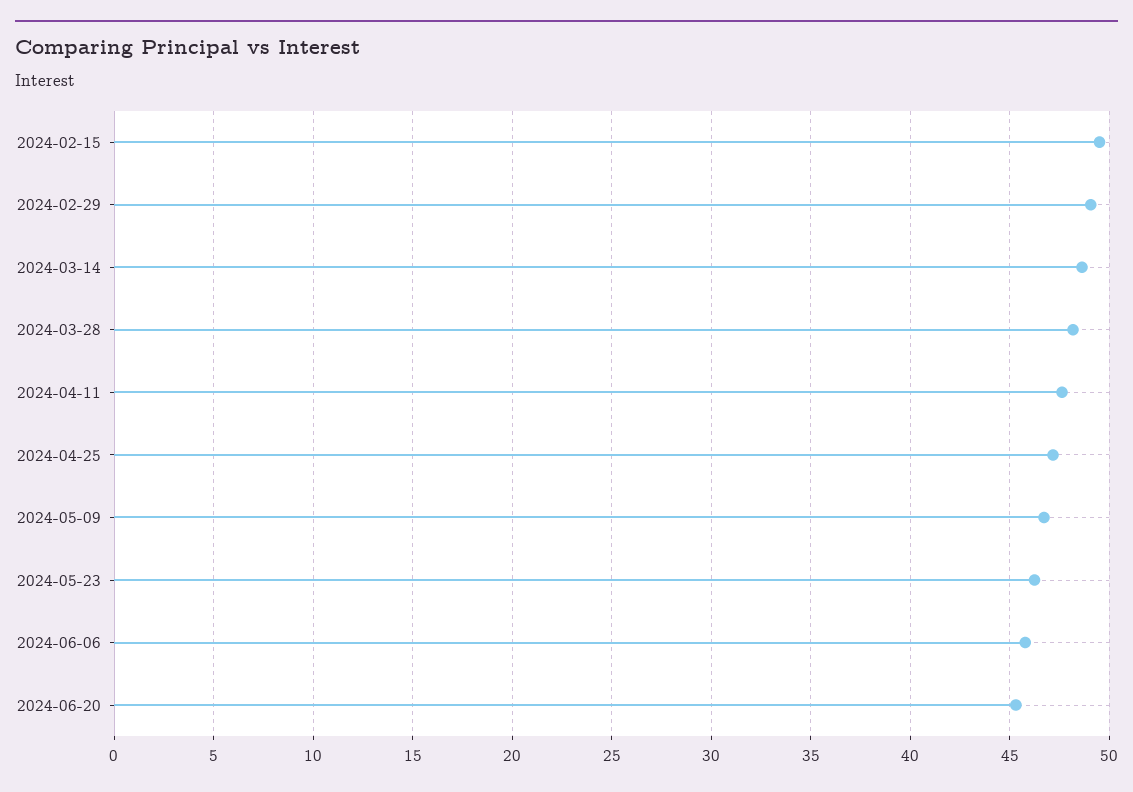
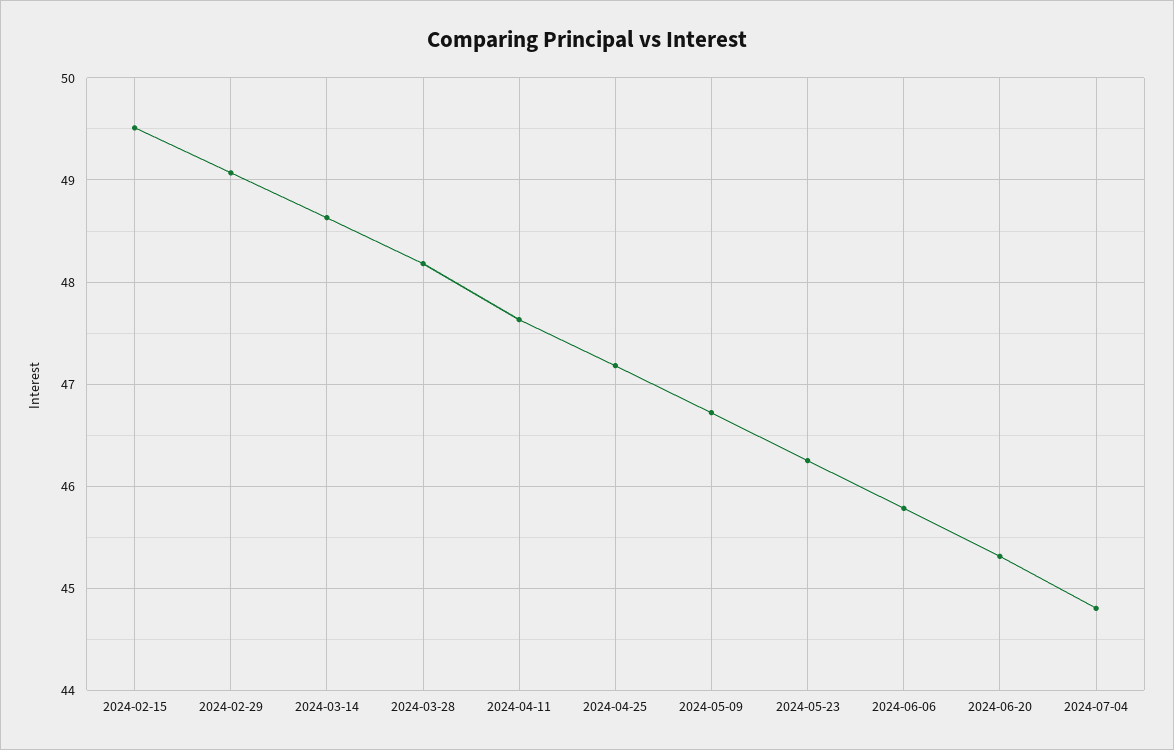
2024-07-04: none -> 44.8

